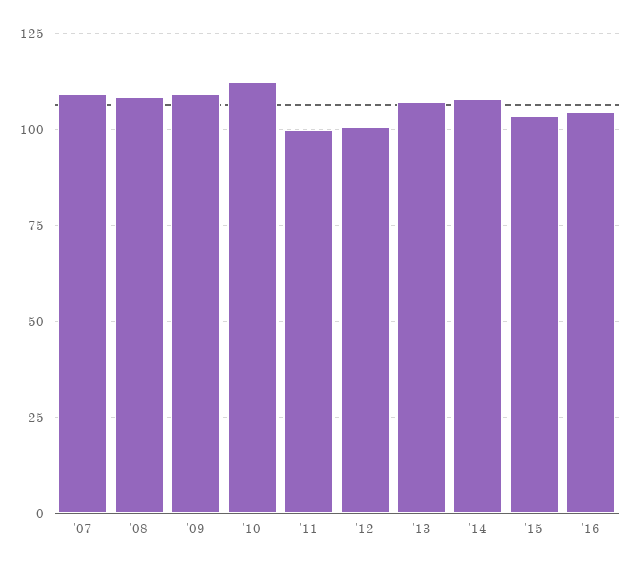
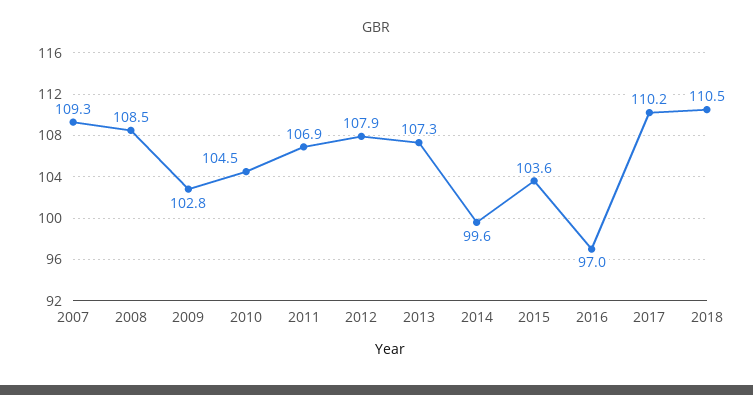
'09: 110 -> 102.8
'10: 112.5 -> 104.5
'11: 100 -> 106.9
'12: 100 -> 107.9
'14: 107.5 -> 99.6
'16: 105 -> 97
2017: none -> 110.2
2018: none -> 110.5

